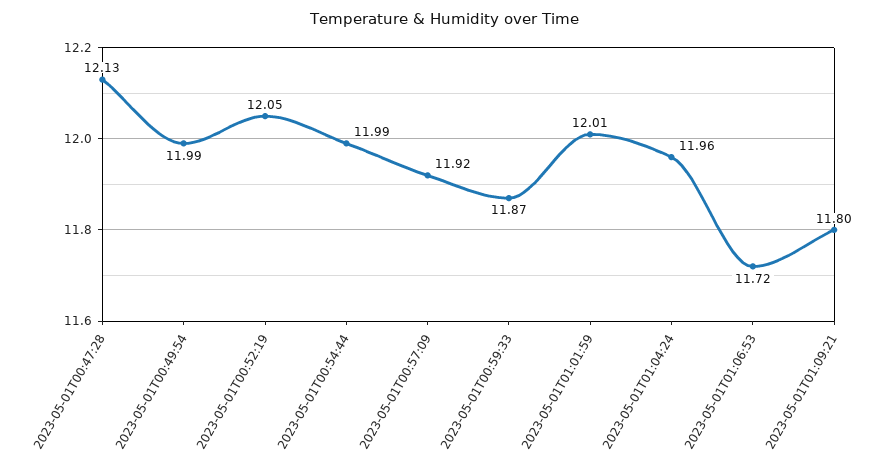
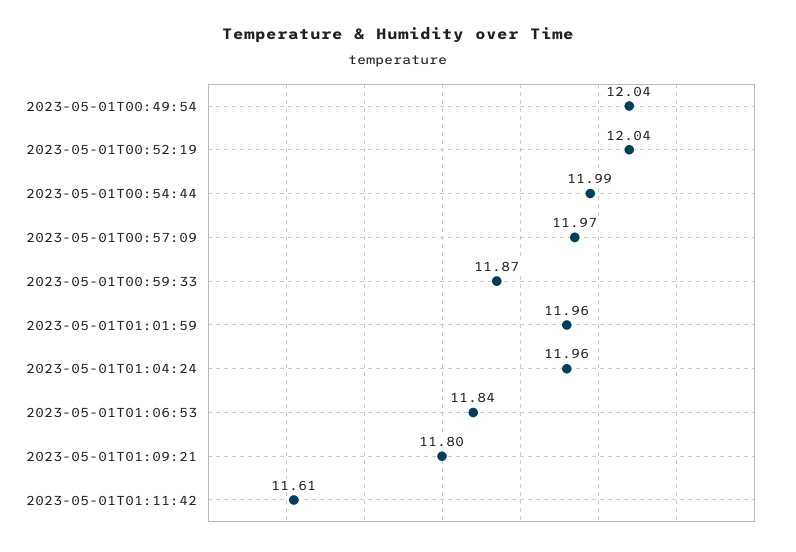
2023-05-01T00:47:28: 12.13 -> none
2023-05-01T00:49:54: 11.99 -> 12.04
2023-05-01T00:52:19: 12.05 -> 12.04
2023-05-01T00:57:09: 11.92 -> 11.97
2023-05-01T01:01:59: 12.01 -> 11.96
2023-05-01T01:06:53: 11.72 -> 11.84
2023-05-01T01:11:42: none -> 11.61

